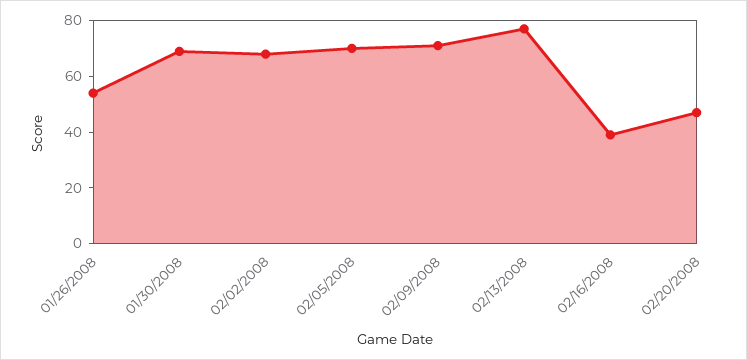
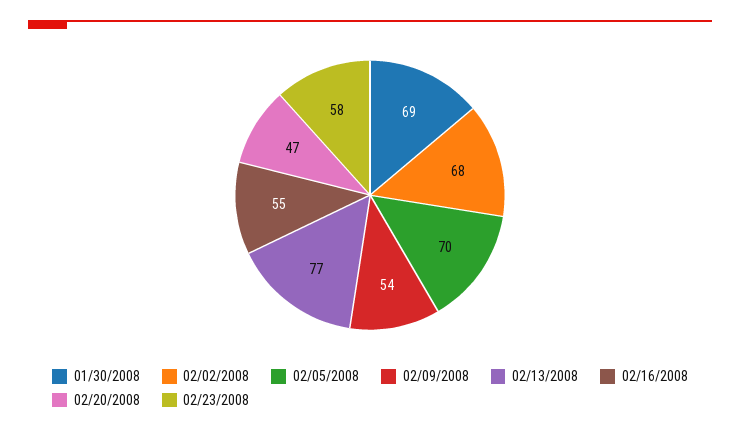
01/26/2008: 55 -> none
02/09/2008: 70 -> 54
02/16/2008: 40 -> 55
02/23/2008: none -> 58

